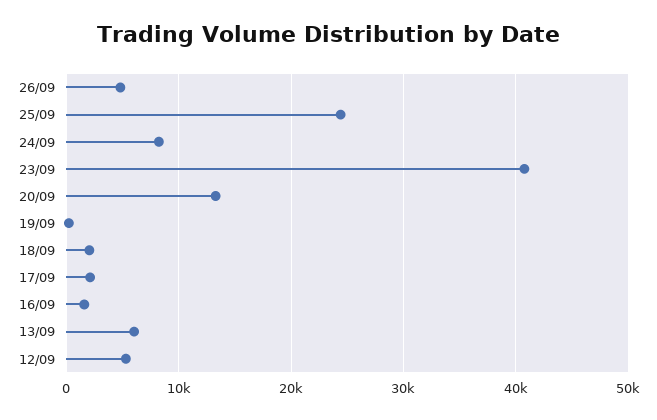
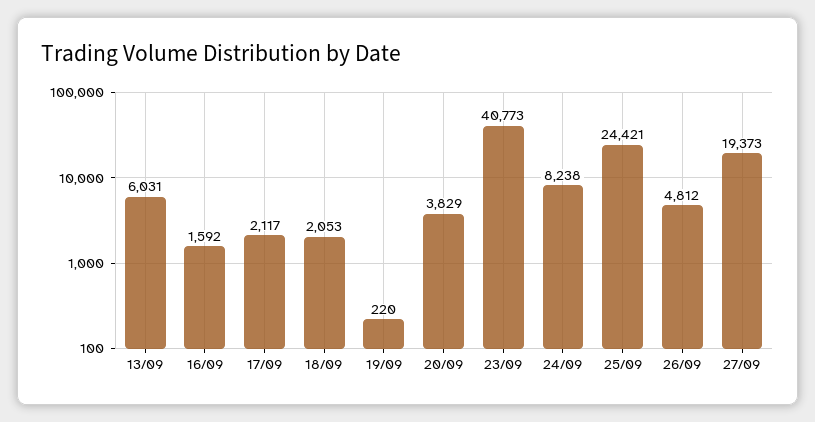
20/09: 13000 -> 3829
12/09: 5000 -> none
27/09: none -> 19373

